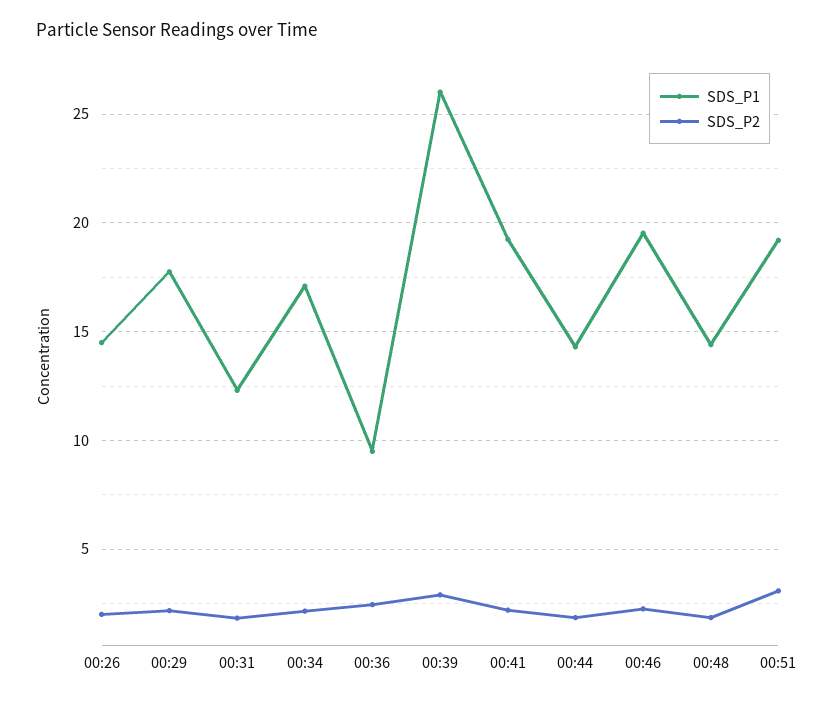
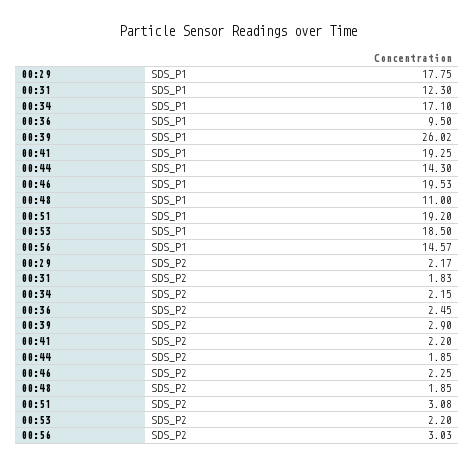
SDS_P1, 00:26: 14.5 -> none
SDS_P2, 00:26: 2 -> none
SDS_P1, 00:48: 14.5 -> 11
SDS_P1, 00:53: none -> 18.5
SDS_P1, 00:56: none -> 14.57
SDS_P2, 00:53: none -> 2.2
SDS_P2, 00:56: none -> 3.03

